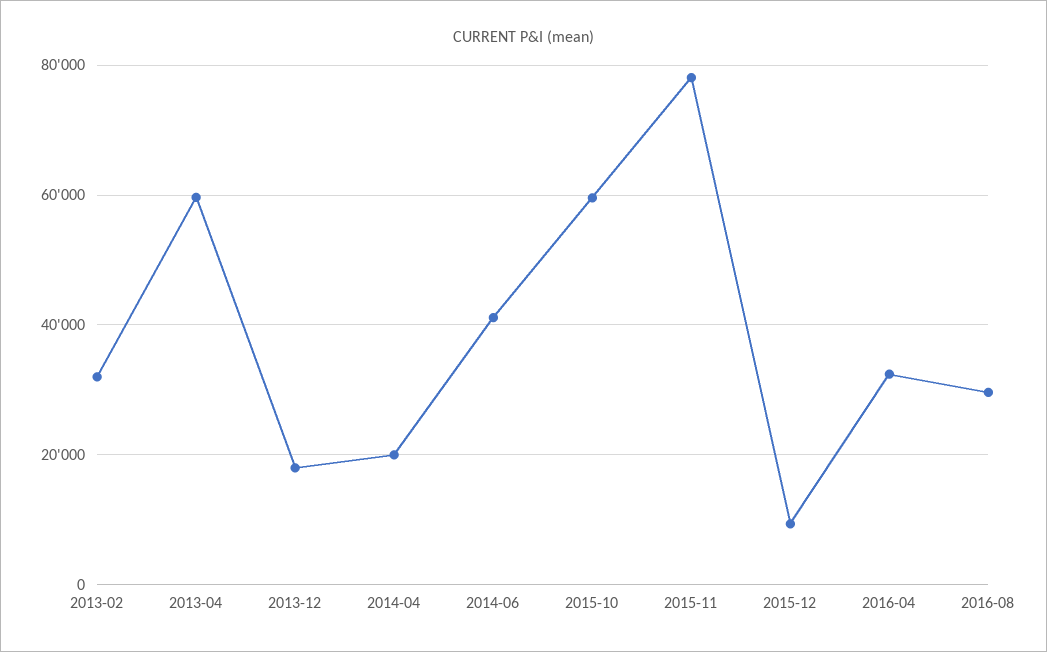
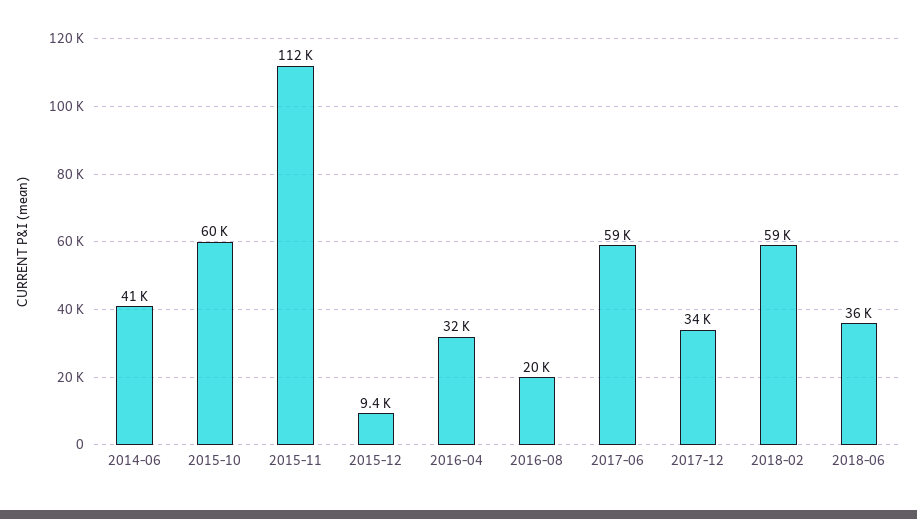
2013-02: 32000 -> none
2013-04: 60000 -> none
2013-12: 18000 -> none
2014-04: 20000 -> none
2015-11: 78000 -> 112000
2016-08: 30000 -> 20000
2017-06: none -> 59000
2017-12: none -> 34000
2018-02: none -> 59000
2018-06: none -> 36000

